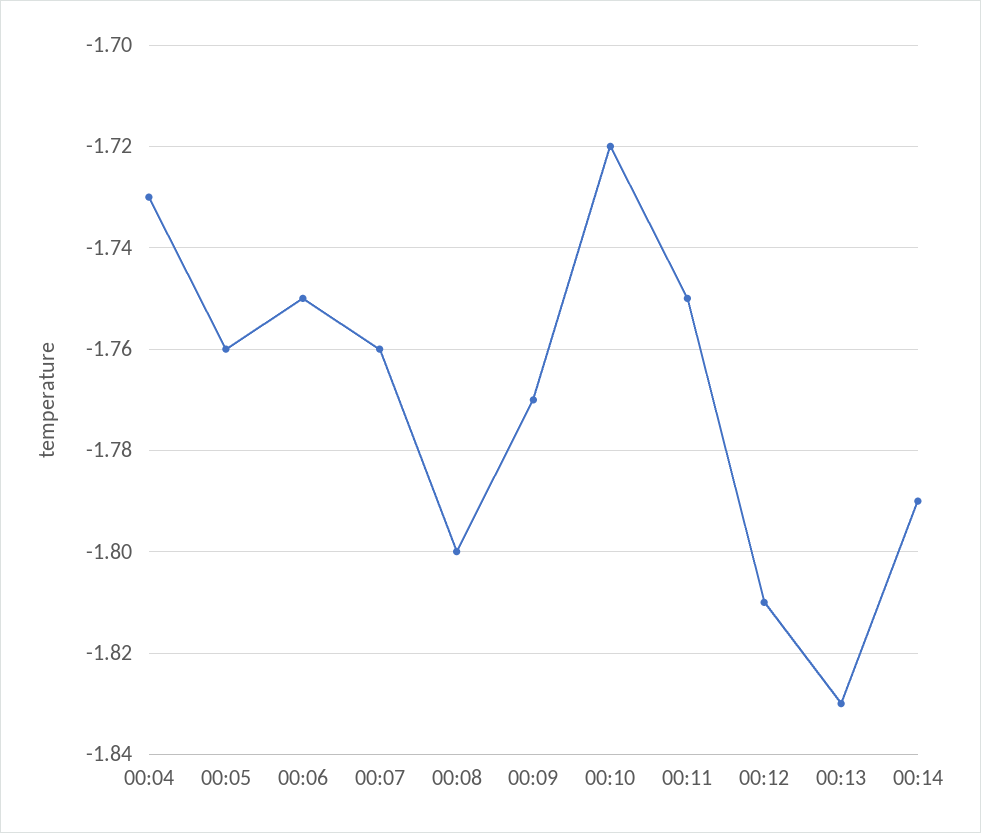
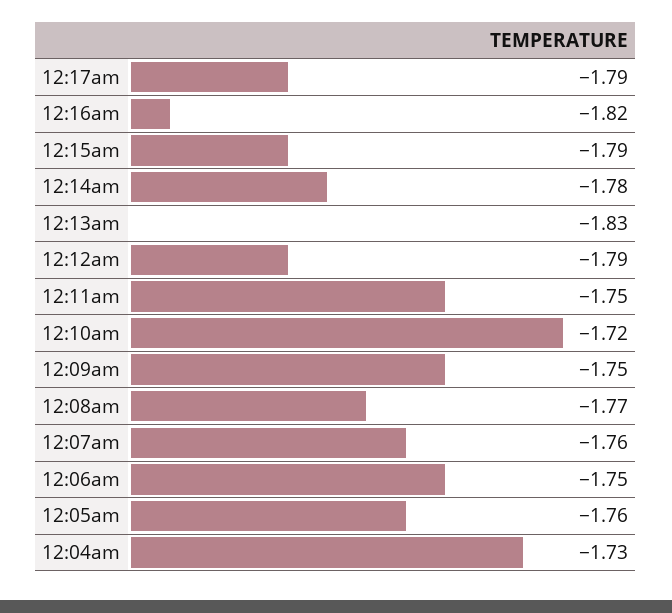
00:08: -1.8 -> -1.77
00:09: -1.77 -> -1.75
00:12: -1.81 -> -1.79
00:14: -1.79 -> -1.78
12:17am: none -> -1.79
12:16am: none -> -1.82
12:15am: none -> -1.79

